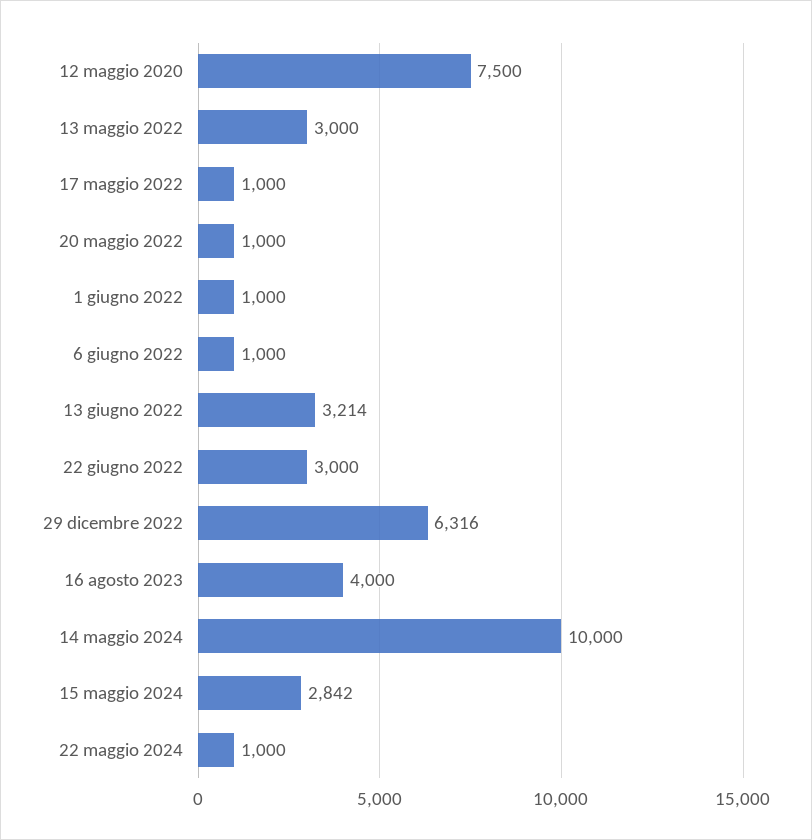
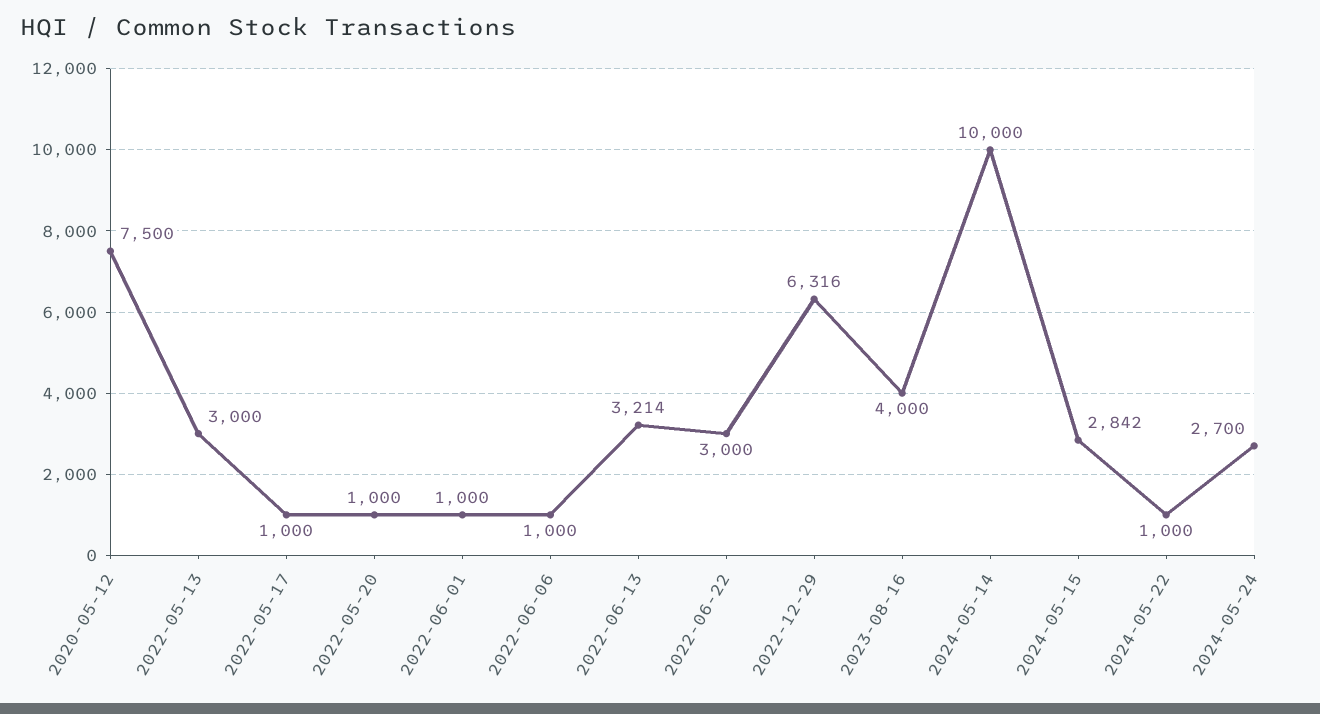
2024-05-24: none -> 2700

